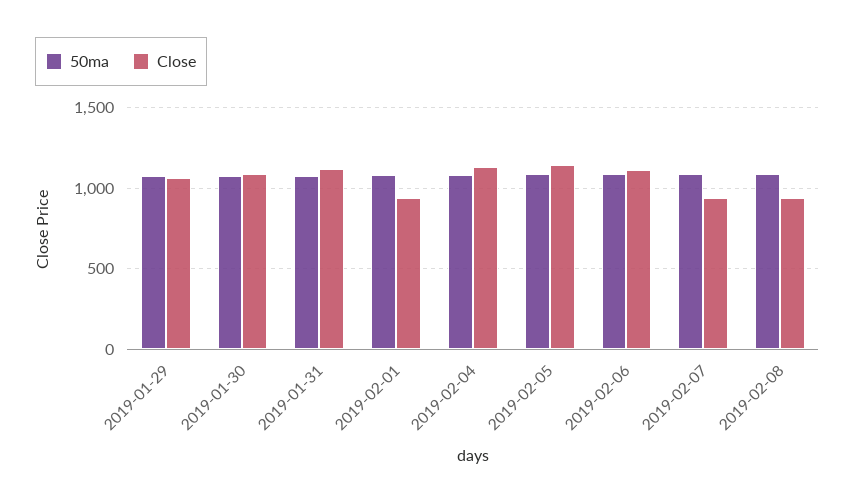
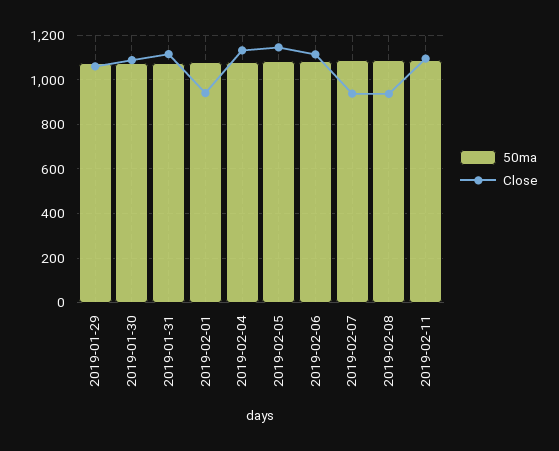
50ma, 2019-02-11: none -> 1100
Close, 2019-02-11: none -> 1100

